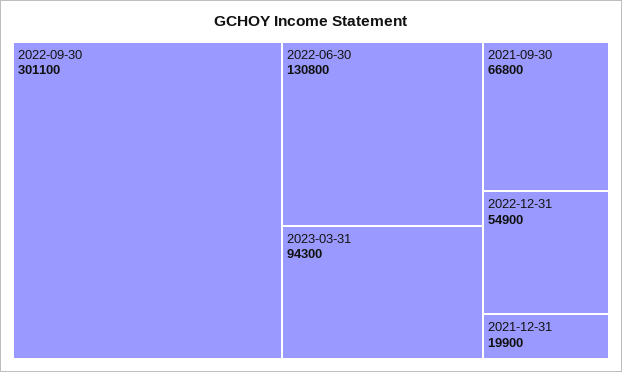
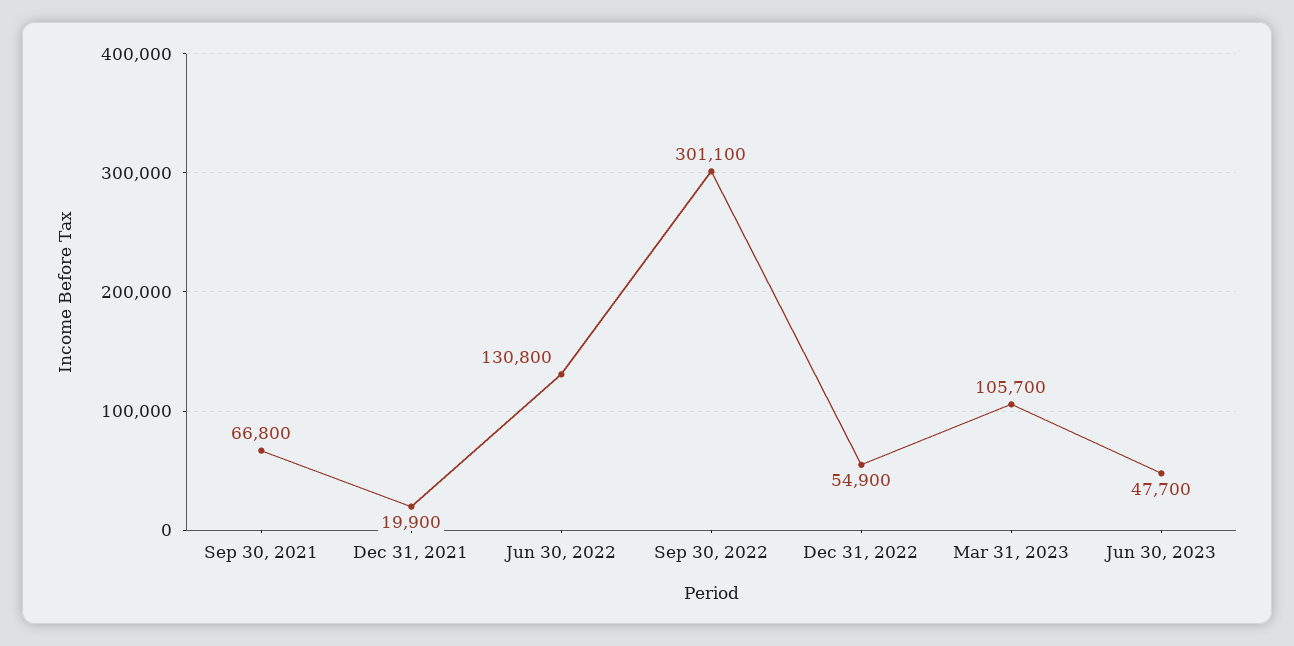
2023-03-31: 94300 -> 105700
Jun 30, 2023: none -> 47700

